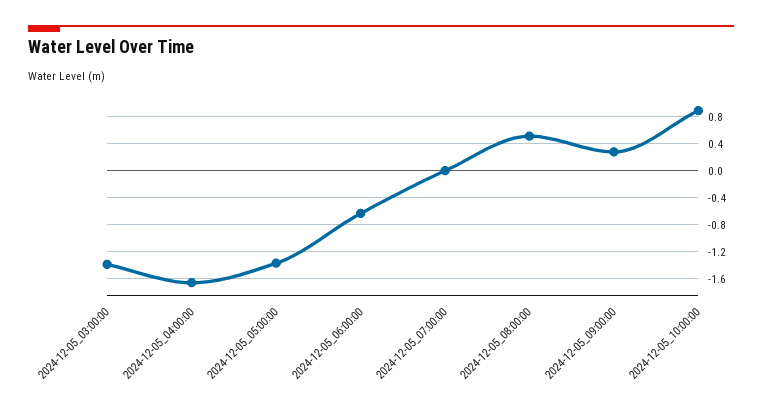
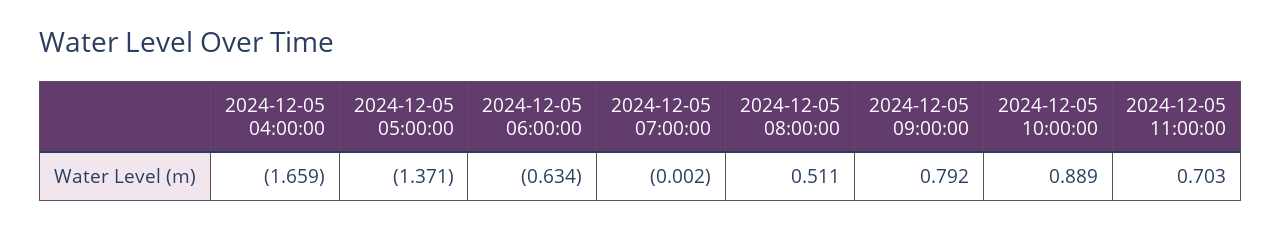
2024-12-05_03:00:00: -1.4 -> none
2024-12-05_09:00:00: 0.3 -> 0.792
2024-12-05 11:00:00: none -> 0.703

